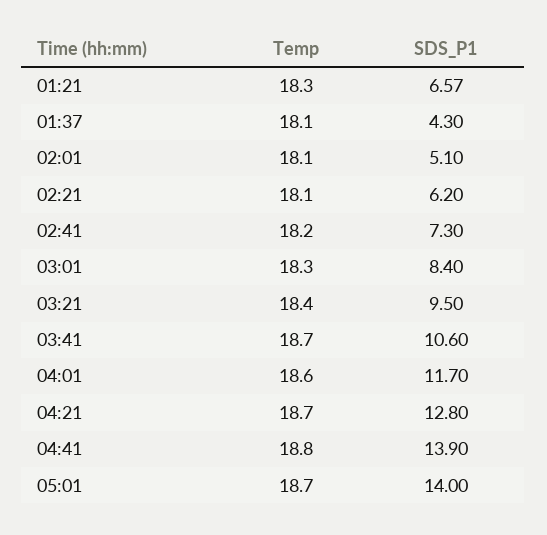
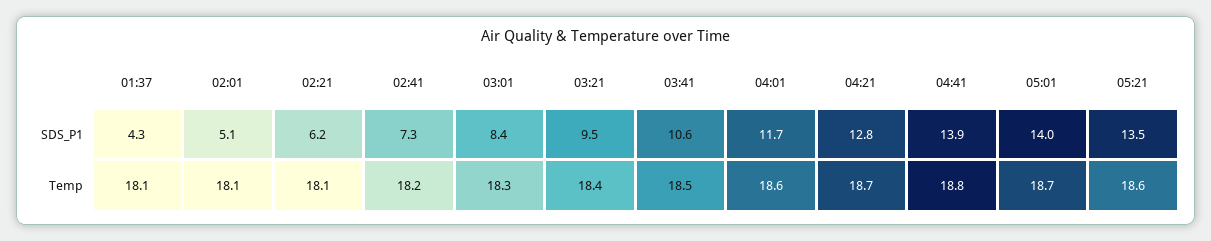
Temp, 01:21: 18.3 -> none
SDS_P1, 01:21: 6.57 -> none
Temp, 03:41: 18.7 -> 18.5
SDS_P1, 05:21: none -> 13.5
Temp, 05:21: none -> 18.6

